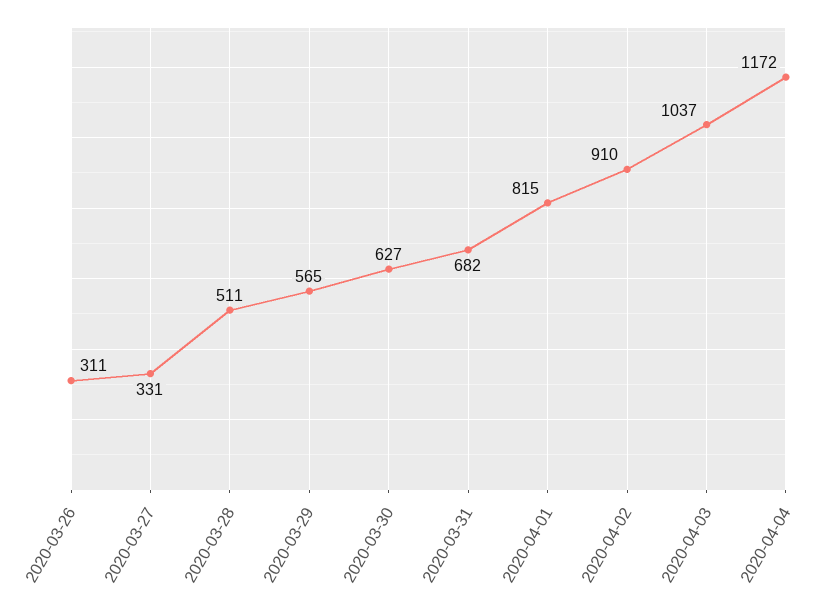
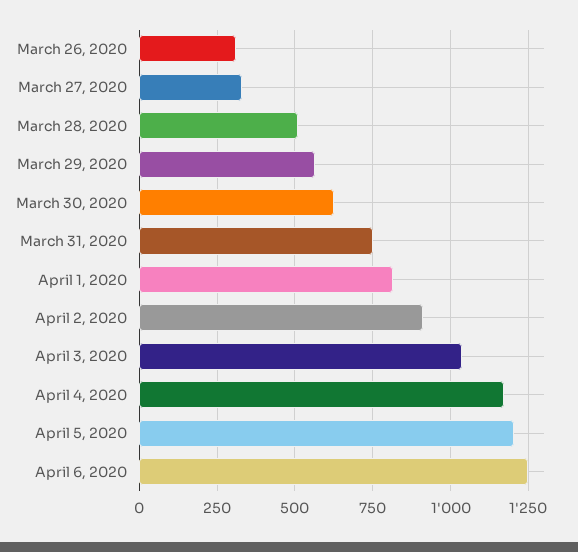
2020-03-31: 682 -> 750
April 5, 2020: none -> 1200
April 6, 2020: none -> 1250

